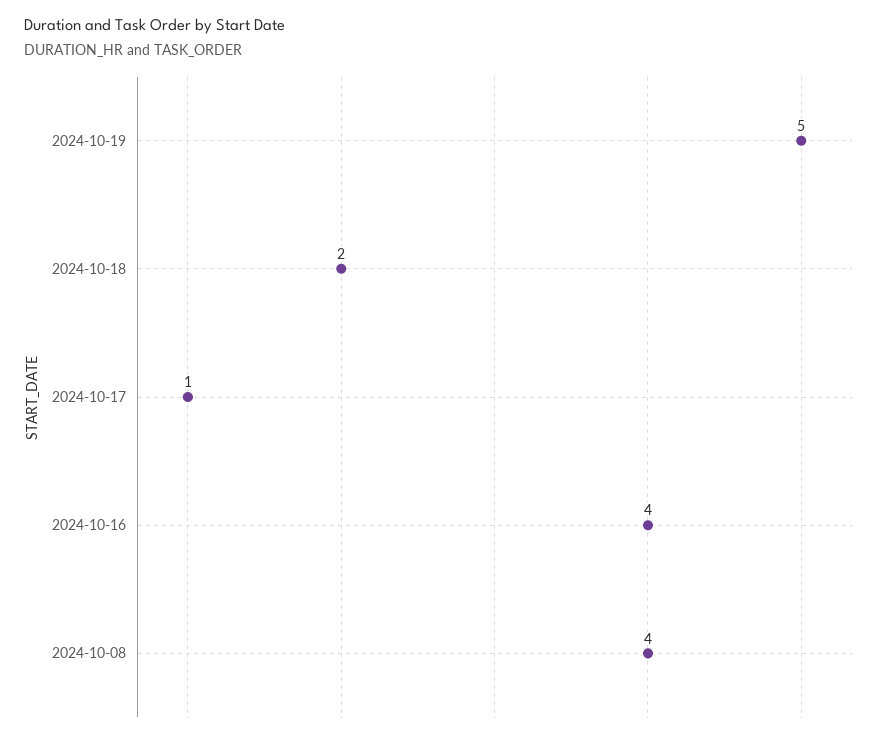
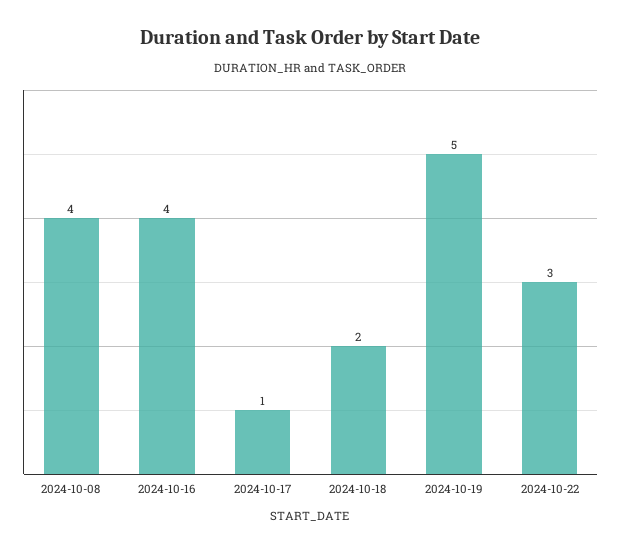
2024-10-22: none -> 3

